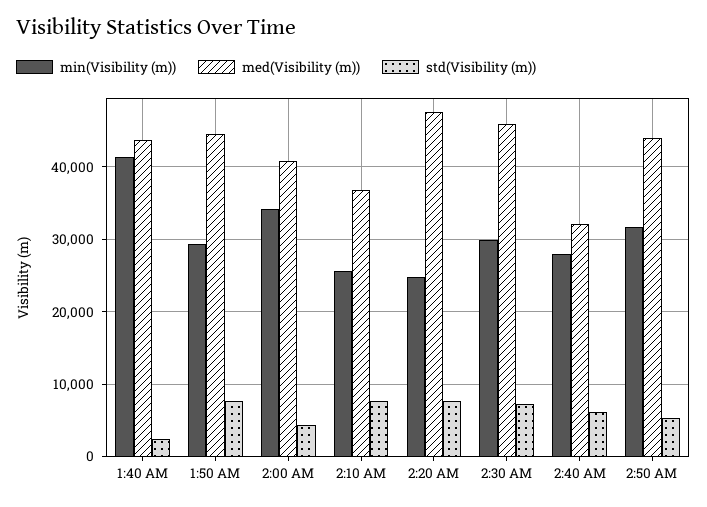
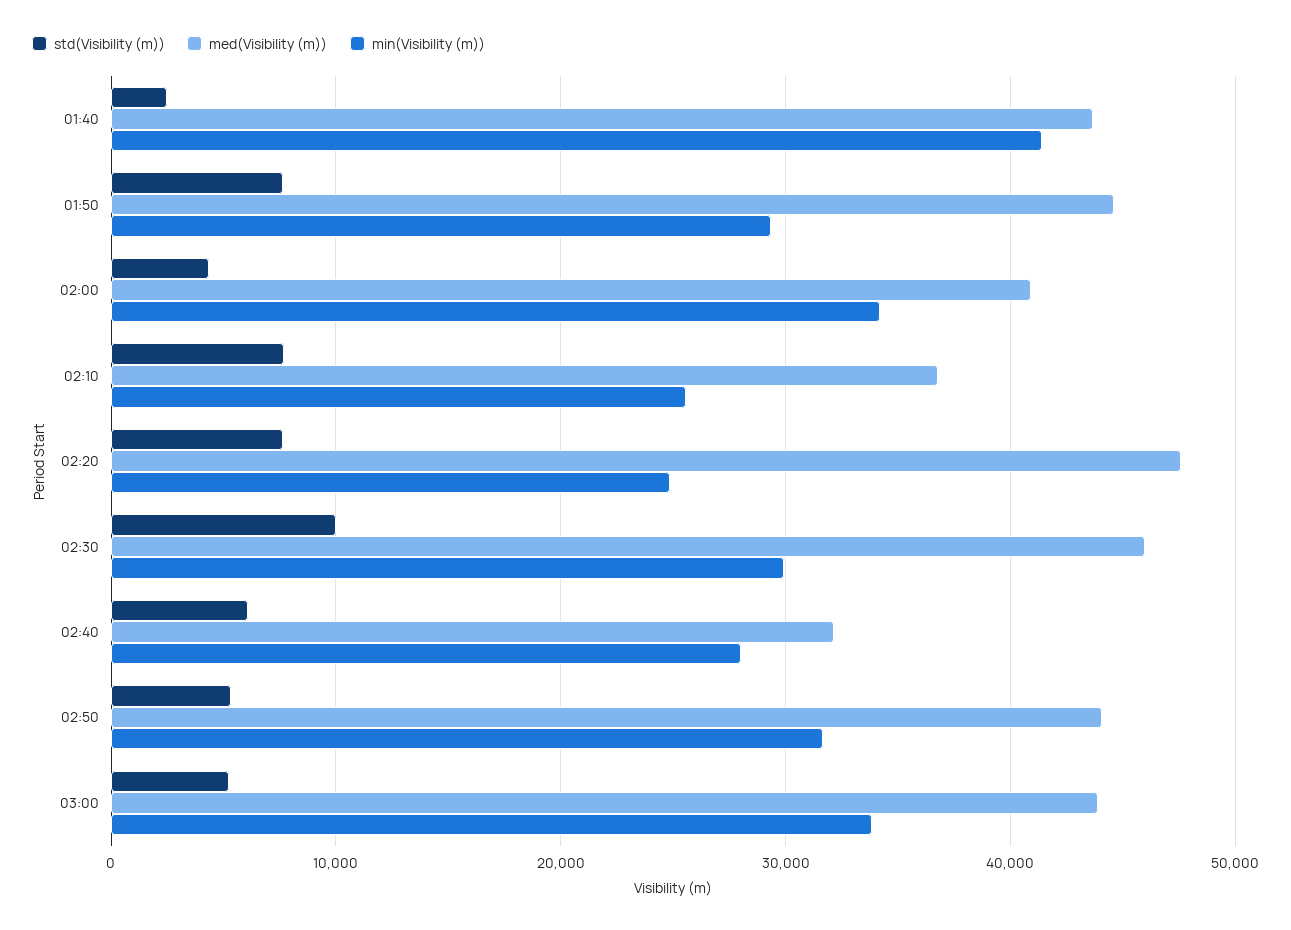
std(Visibility (m)), 2:30 AM: 7000 -> 10000
std(Visibility (m)), 03:00: none -> 5000
med(Visibility (m)), 03:00: none -> 44000
min(Visibility (m)), 03:00: none -> 34000

